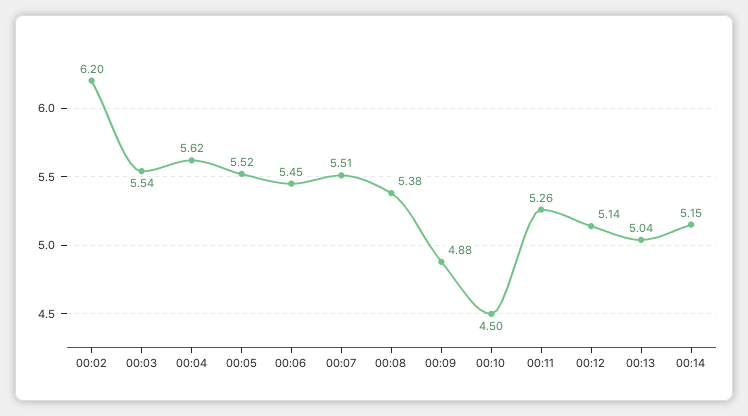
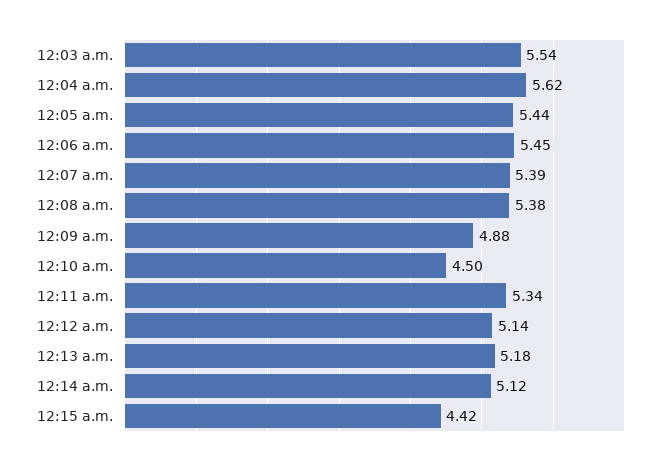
00:02: 6.2 -> none
00:05: 5.52 -> 5.44
00:07: 5.51 -> 5.39
00:11: 5.26 -> 5.34
00:13: 5.04 -> 5.18
00:14: 5.15 -> 5.12
12:15 a.m.: none -> 4.42

